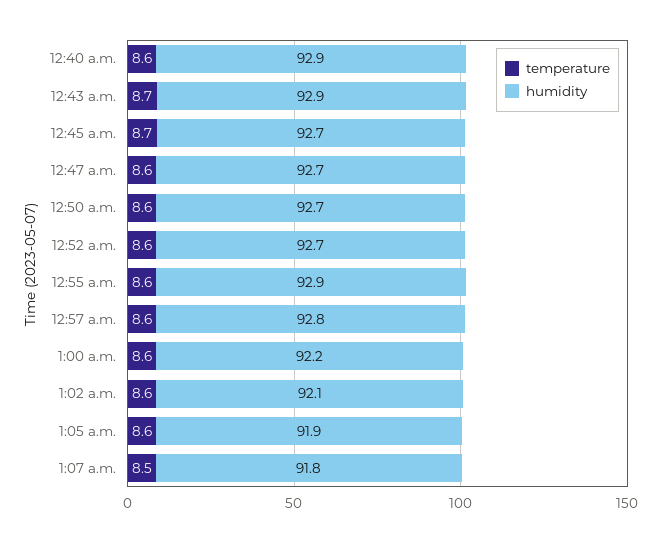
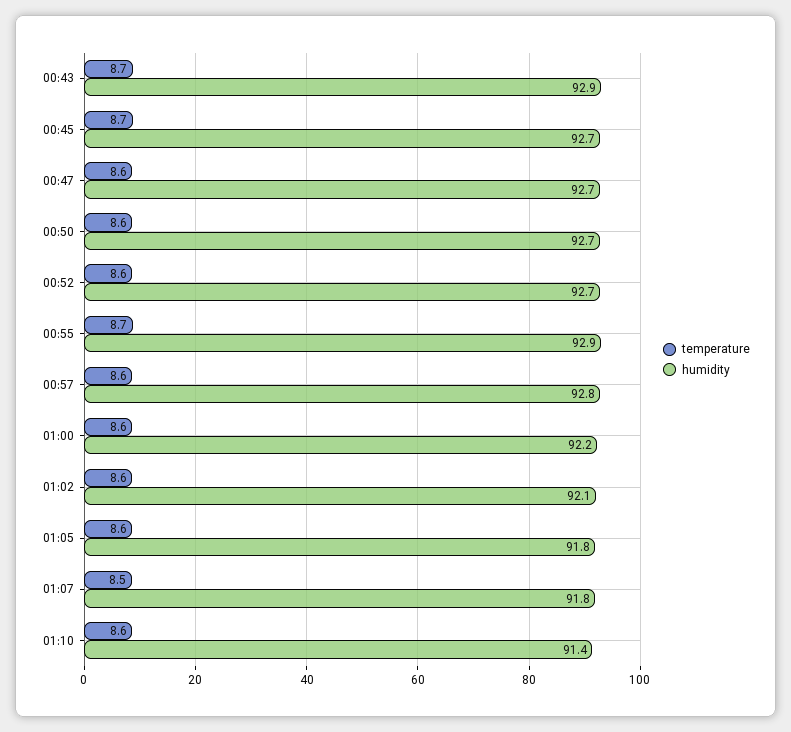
temperature, 12:40 a.m.: 8.6 -> none
humidity, 12:40 a.m.: 92.9 -> none
temperature, 12:55 a.m.: 8.6 -> 8.7
humidity, 1:05 a.m.: 91.9 -> 91.8
temperature, 01:10: none -> 8.6
humidity, 01:10: none -> 91.4

